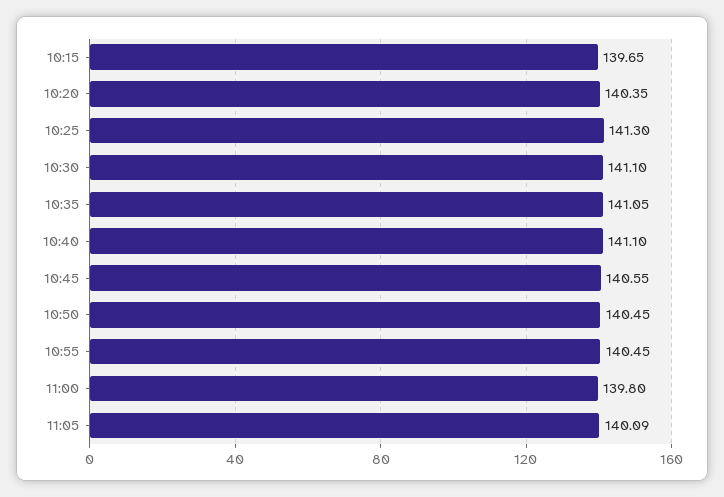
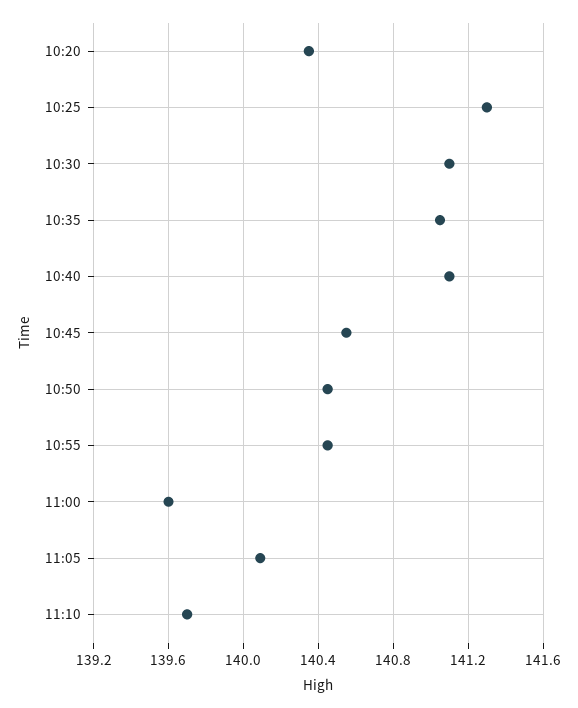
10:15: 139.65 -> none
11:00: 139.8 -> 139.6
11:10: none -> 139.7

